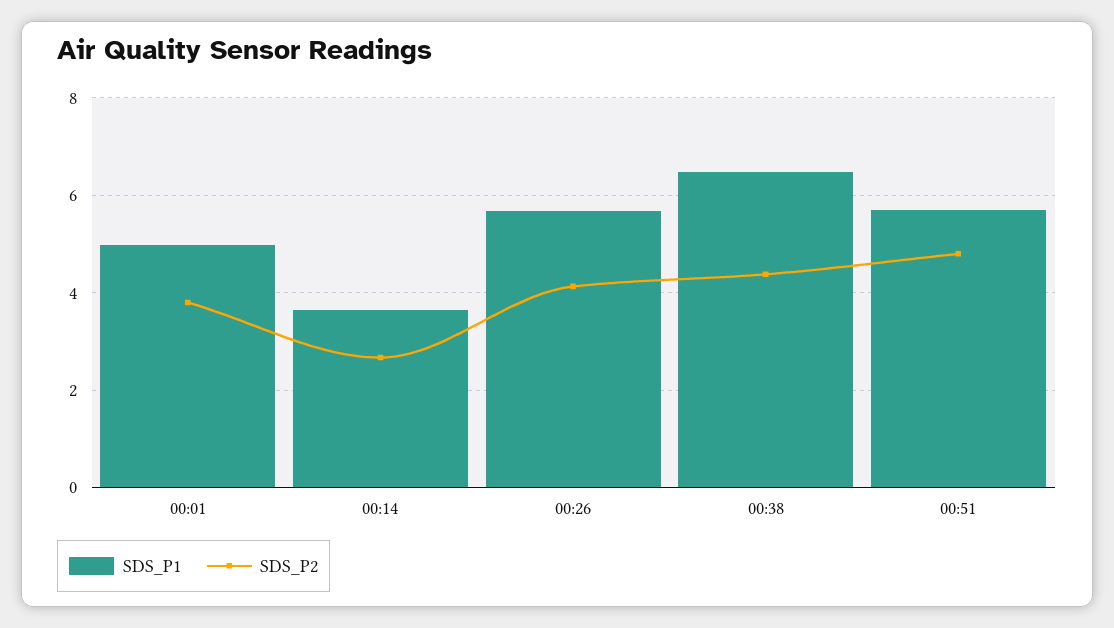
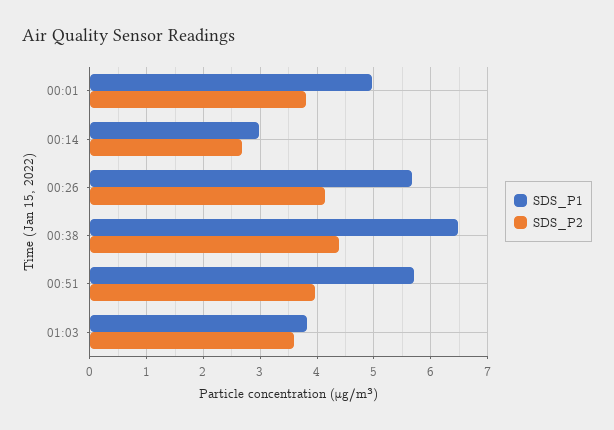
SDS_P1, 00:14: 3.6 -> 3
SDS_P2, 00:51: 4.8 -> 4
SDS_P1, 01:03: none -> 3.8
SDS_P2, 01:03: none -> 3.6

